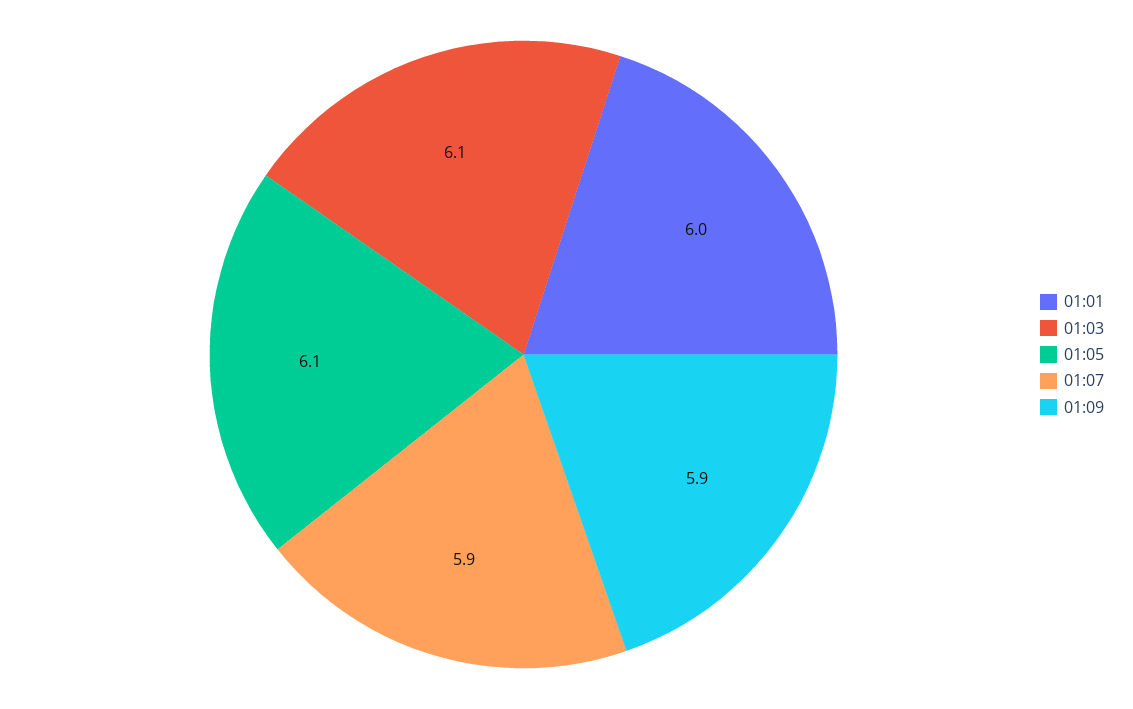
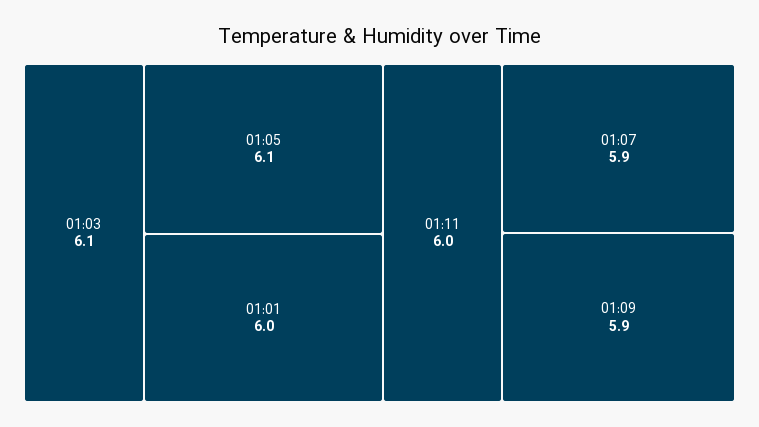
01:11: none -> 6

